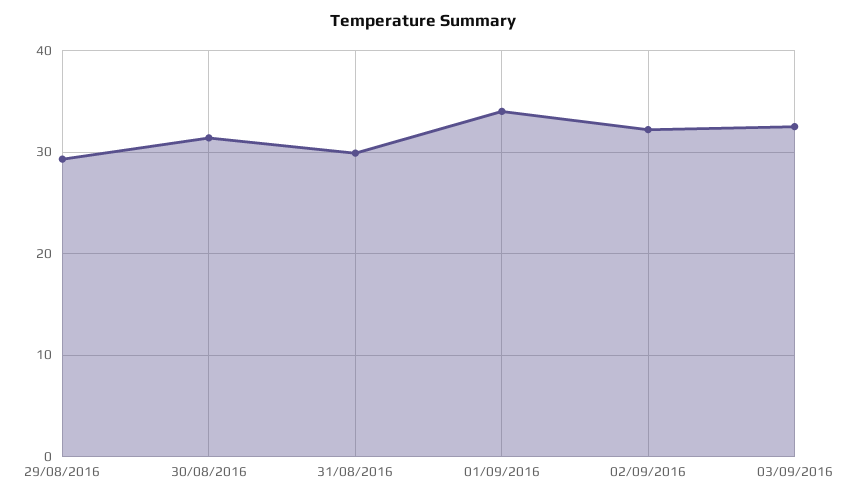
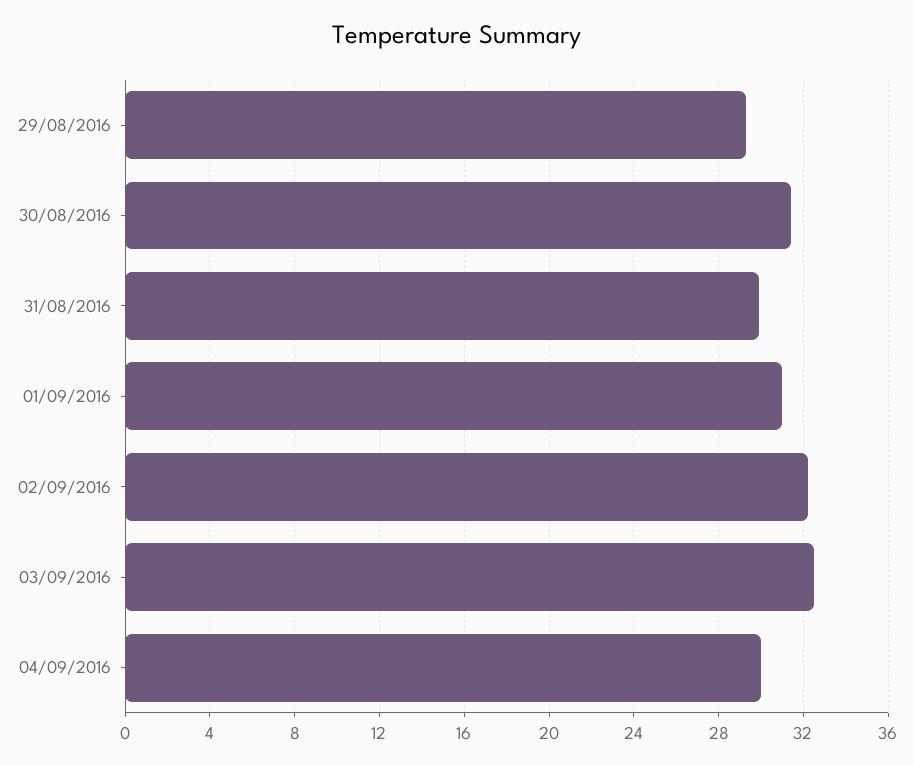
01/09/2016: 34 -> 31
04/09/2016: none -> 30

